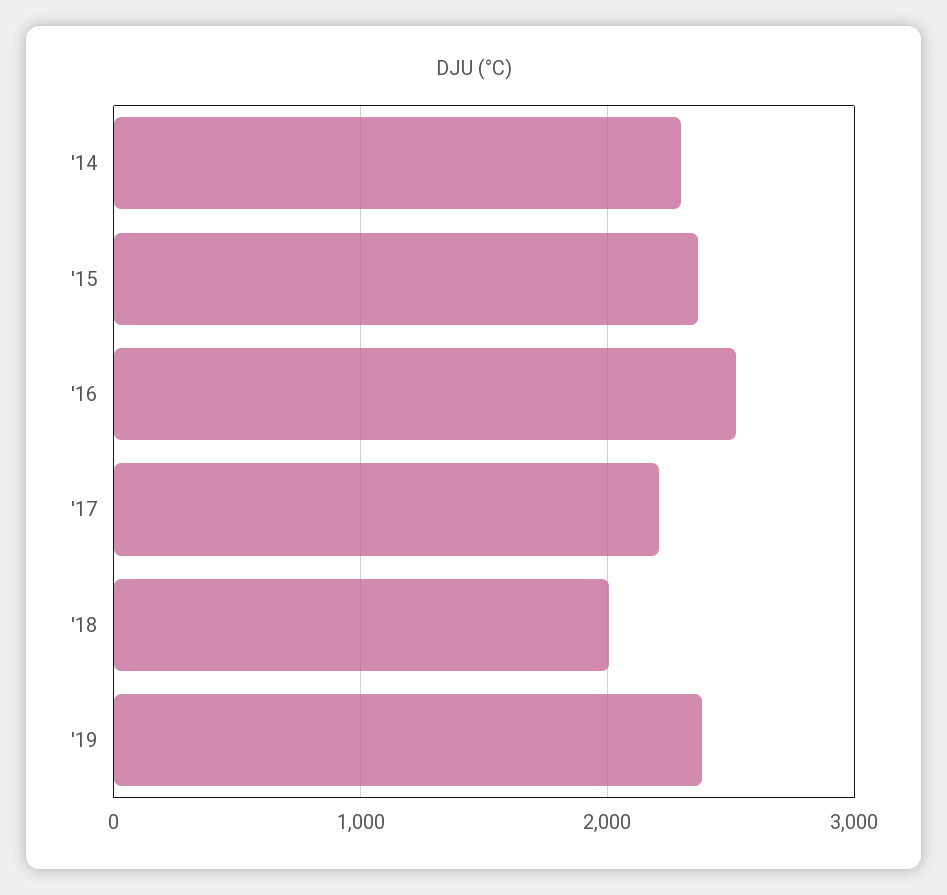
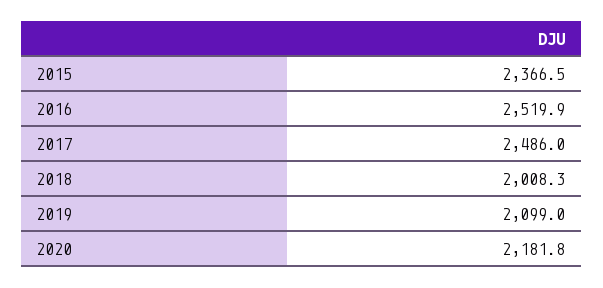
'14: 2300 -> none
'17: 2200 -> 2486
'19: 2400 -> 2099
2020: none -> 2181.8

